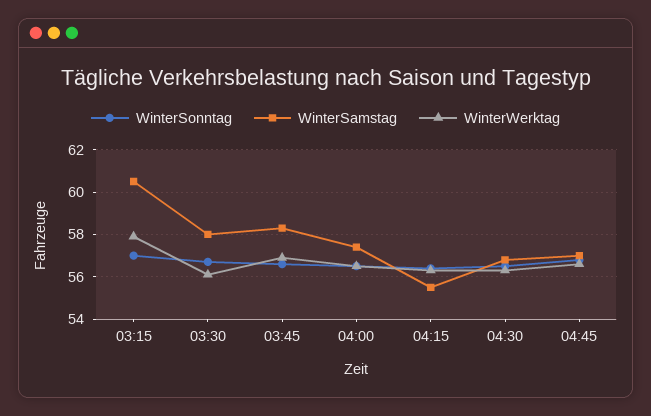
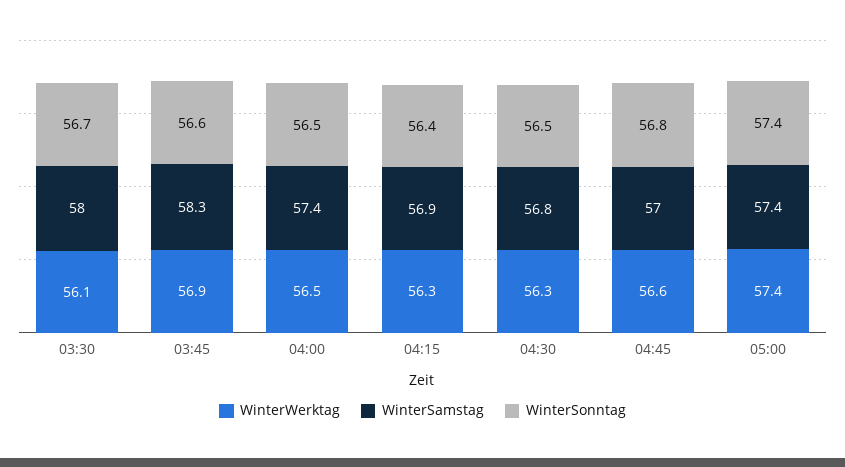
WinterSonntag, 03:15: 57 -> none
WinterSamstag, 03:15: 60.5 -> none
WinterWerktag, 03:15: 58 -> none
WinterSamstag, 04:15: 55.5 -> 56.9
WinterWerktag, 05:00: none -> 57.4
WinterSamstag, 05:00: none -> 57.4
WinterSonntag, 05:00: none -> 57.4

